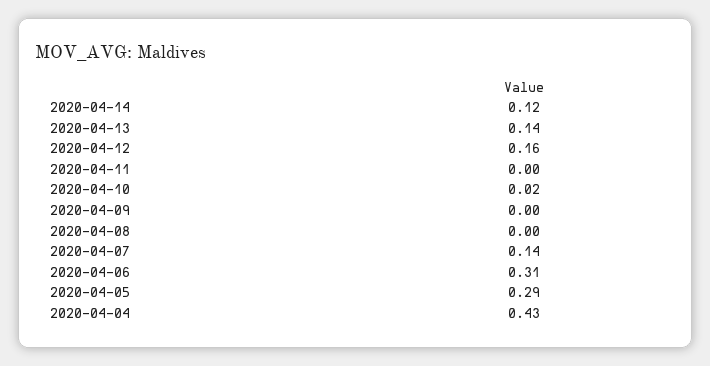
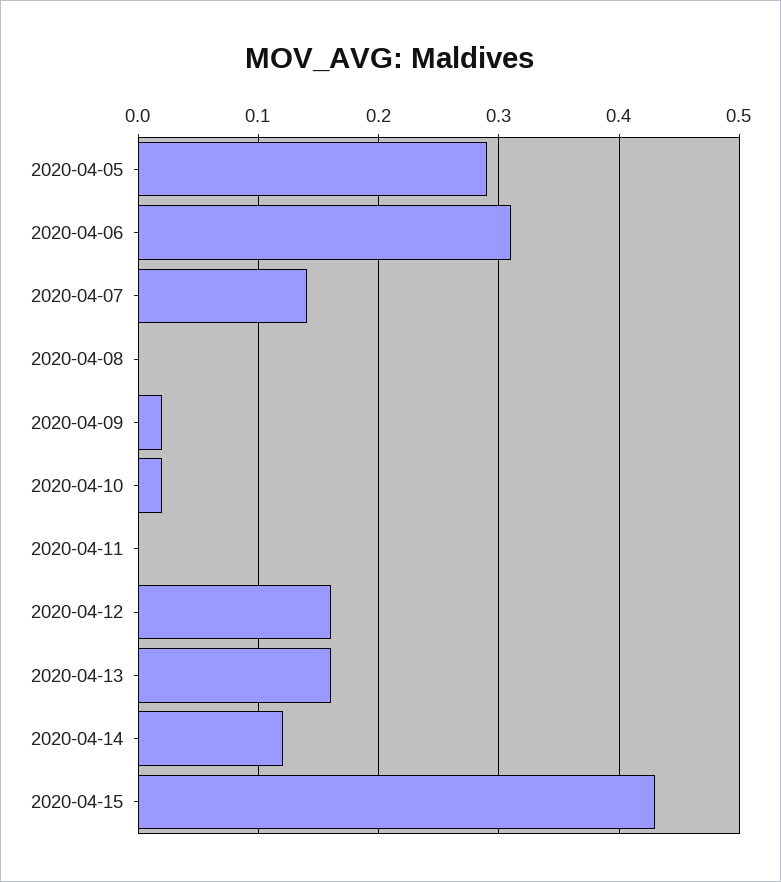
2020-04-13: 0.14 -> 0.16
2020-04-09: 0 -> 0.02
2020-04-04: 0.43 -> none
2020-04-15: none -> 0.43

